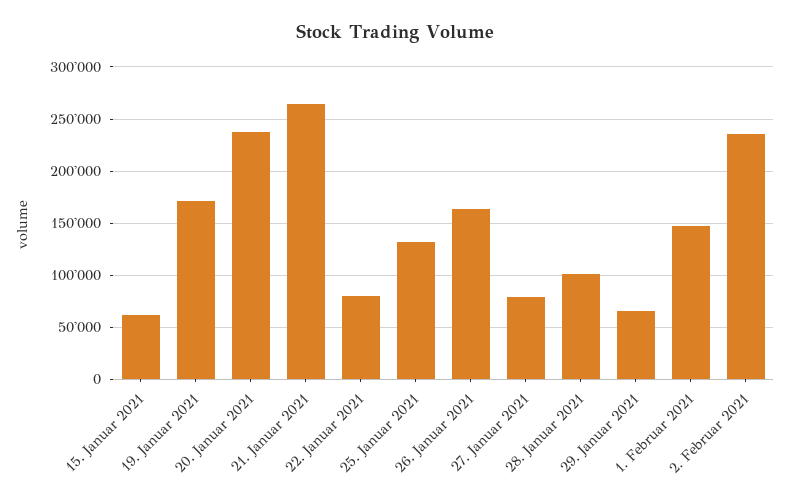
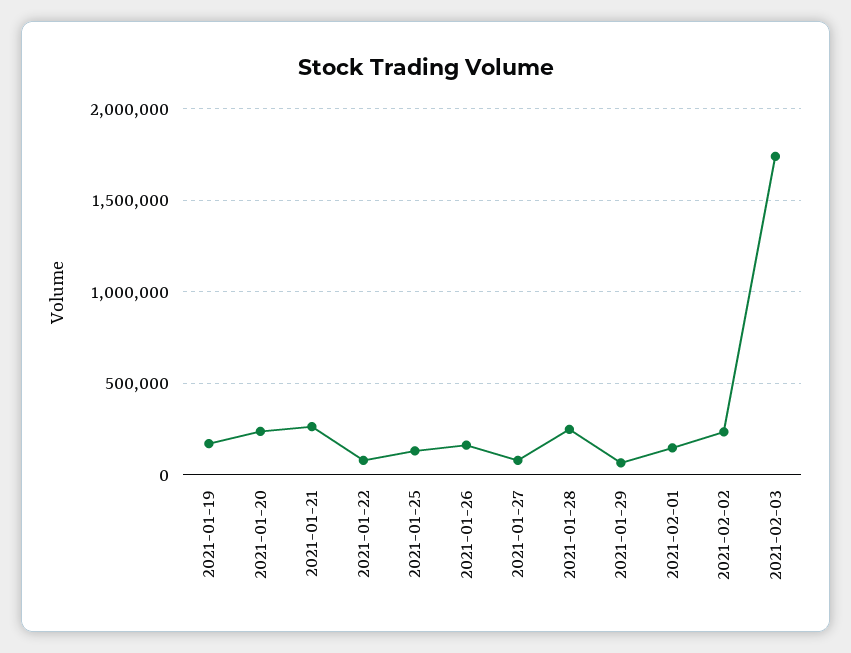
15. Januar 2021: 60000 -> none
28. Januar 2021: 100000 -> 250000
2021-02-03: none -> 1750000

